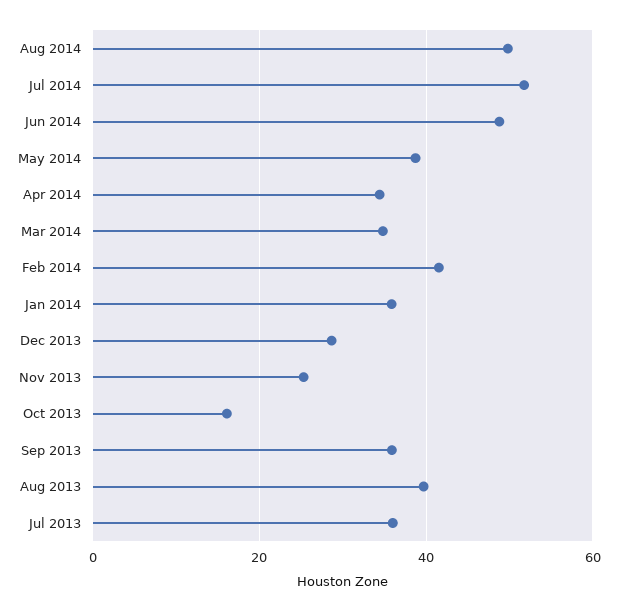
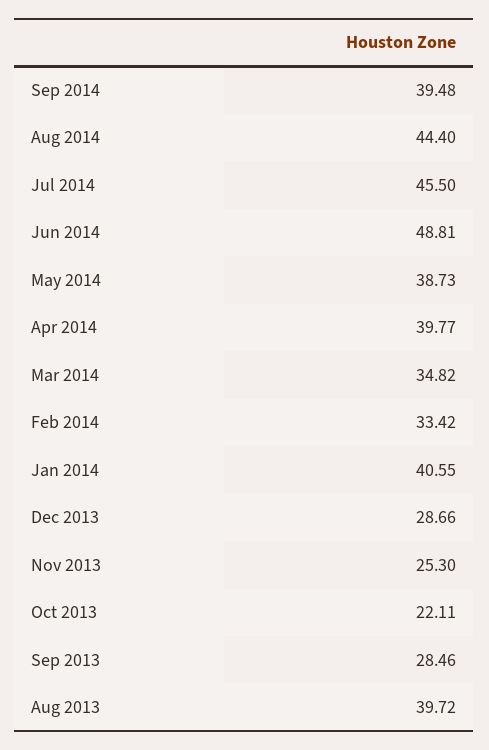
Aug 2014: 50 -> 44.4
Jul 2014: 52 -> 45.5
Apr 2014: 34 -> 39.77
Feb 2014: 42 -> 33.42
Jan 2014: 36 -> 40.55
Oct 2013: 16 -> 22.11
Sep 2013: 36 -> 28.46
Jul 2013: 36 -> none
Sep 2014: none -> 39.48

